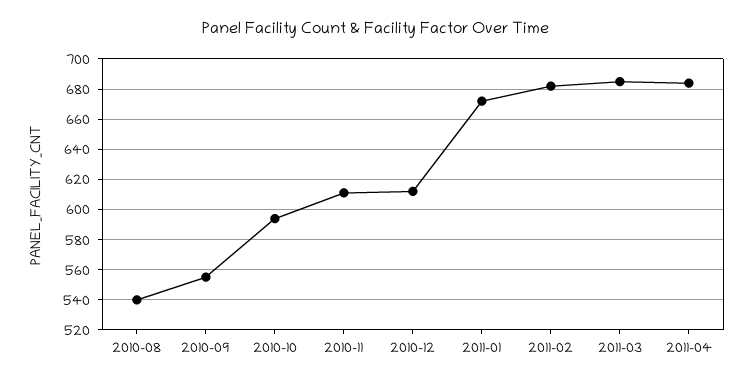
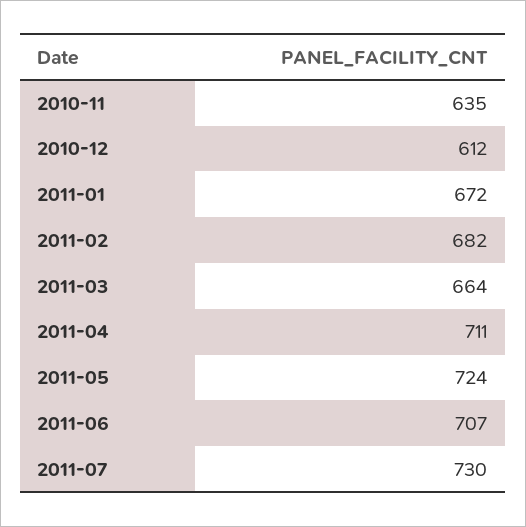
2010-08: 540 -> none
2010-09: 555 -> none
2010-10: 595 -> none
2010-11: 610 -> 635
2011-03: 685 -> 664
2011-04: 685 -> 711
2011-05: none -> 724
2011-06: none -> 707
2011-07: none -> 730

